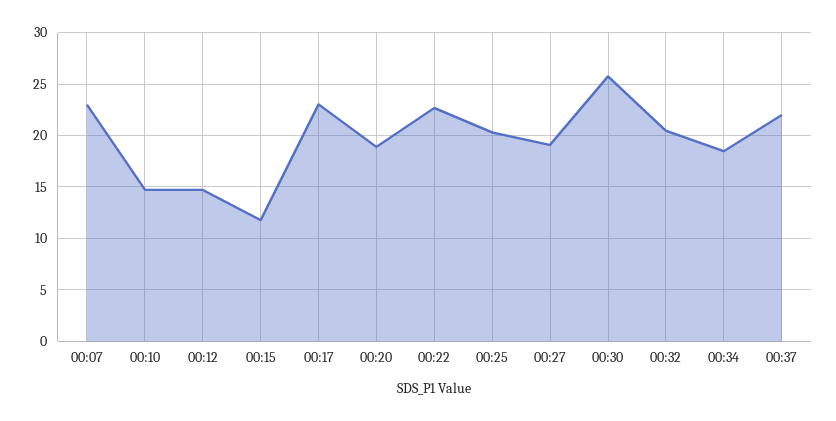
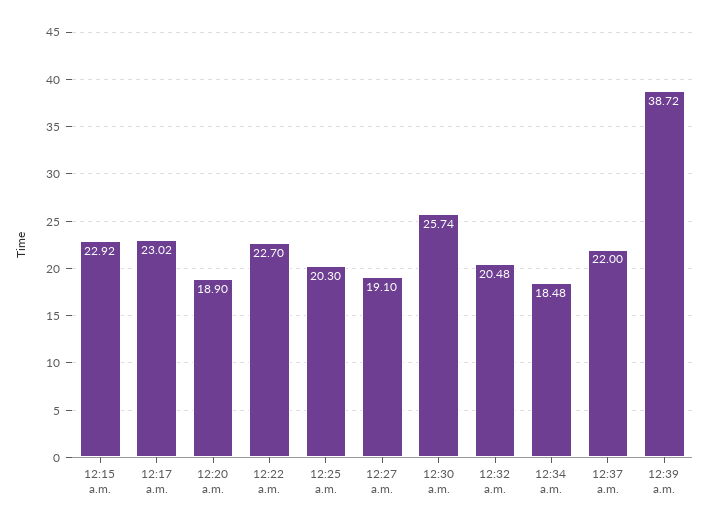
00:07: 23 -> none
00:10: 15 -> none
00:12: 15 -> none
00:15: 12 -> 22.92
12:39 a.m.: none -> 38.72

